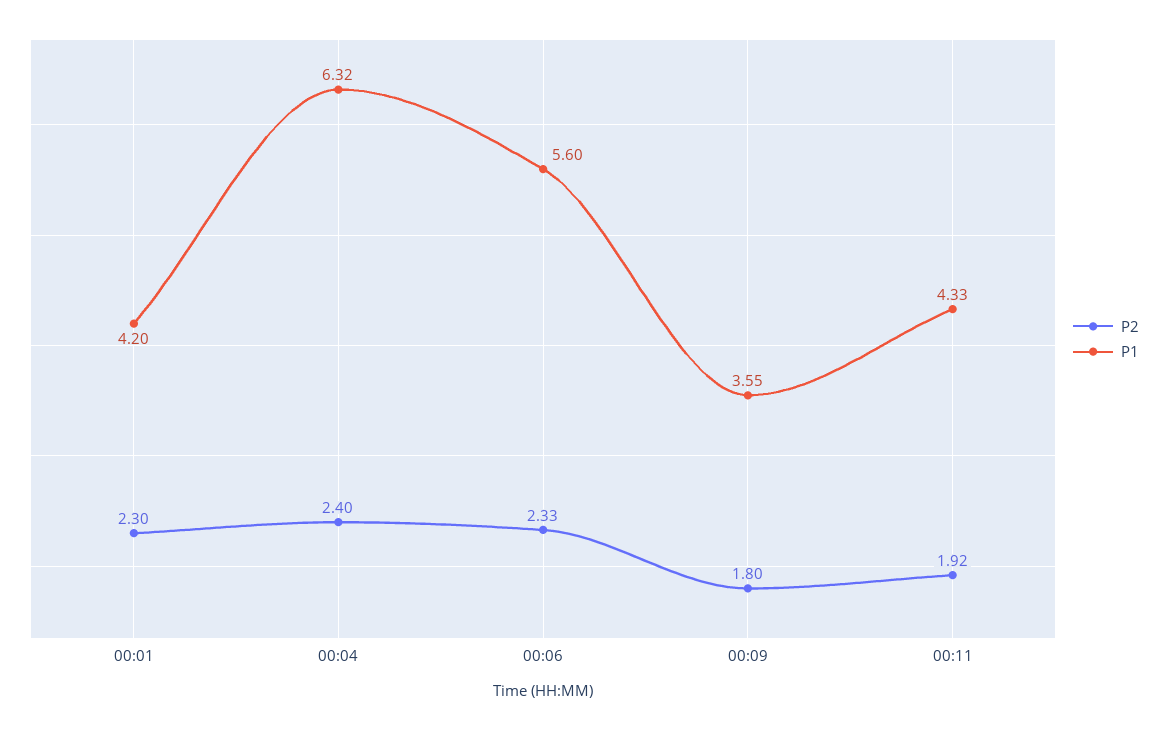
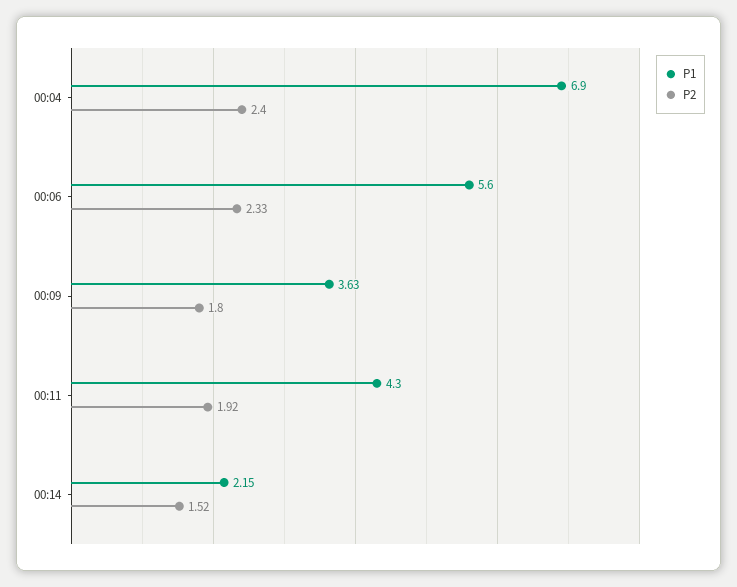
P2, 00:01: 2.3 -> none
P1, 00:01: 4.2 -> none
P1, 00:04: 6.32 -> 6.9
P1, 00:09: 3.55 -> 3.63
P1, 00:11: 4.33 -> 4.3
P1, 00:14: none -> 2.15
P2, 00:14: none -> 1.52

